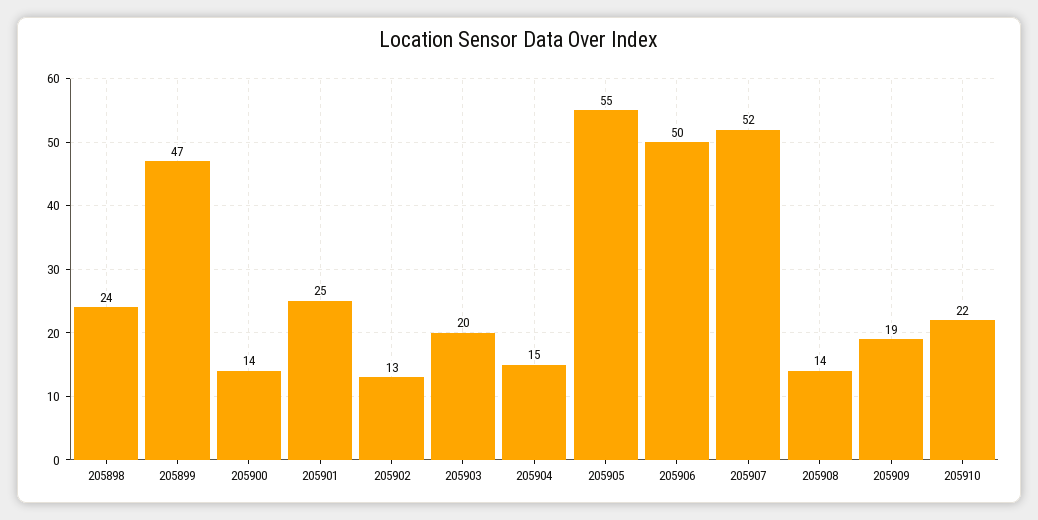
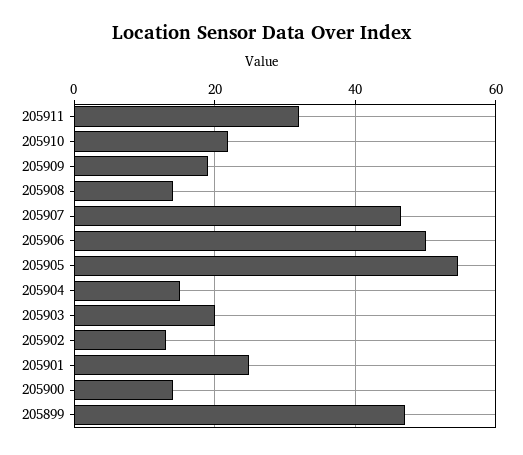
205898: 24 -> none
205907: 52 -> 46
205911: none -> 32

